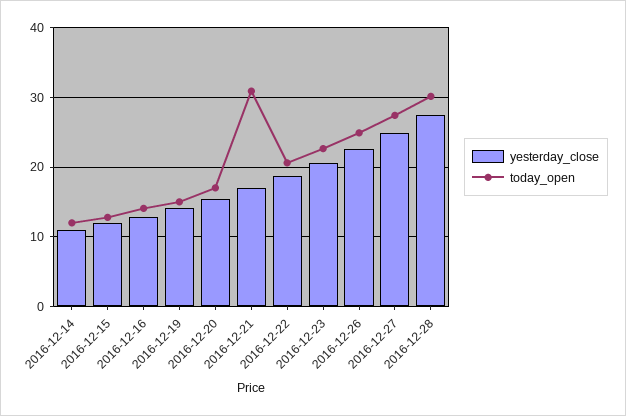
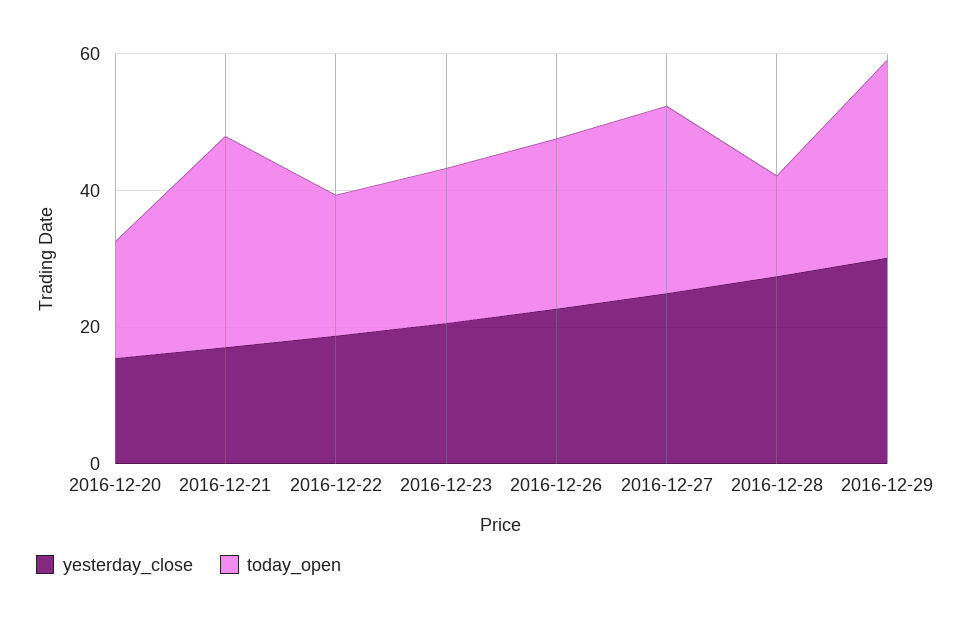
yesterday_close, 2016-12-14: 11 -> none
today_open, 2016-12-14: 12 -> none
yesterday_close, 2016-12-15: 12 -> none
today_open, 2016-12-15: 13 -> none
yesterday_close, 2016-12-16: 13 -> none
today_open, 2016-12-16: 14 -> none
yesterday_close, 2016-12-19: 14 -> none
today_open, 2016-12-19: 15 -> none
today_open, 2016-12-28: 30 -> 15
yesterday_close, 2016-12-29: none -> 30
today_open, 2016-12-29: none -> 30

